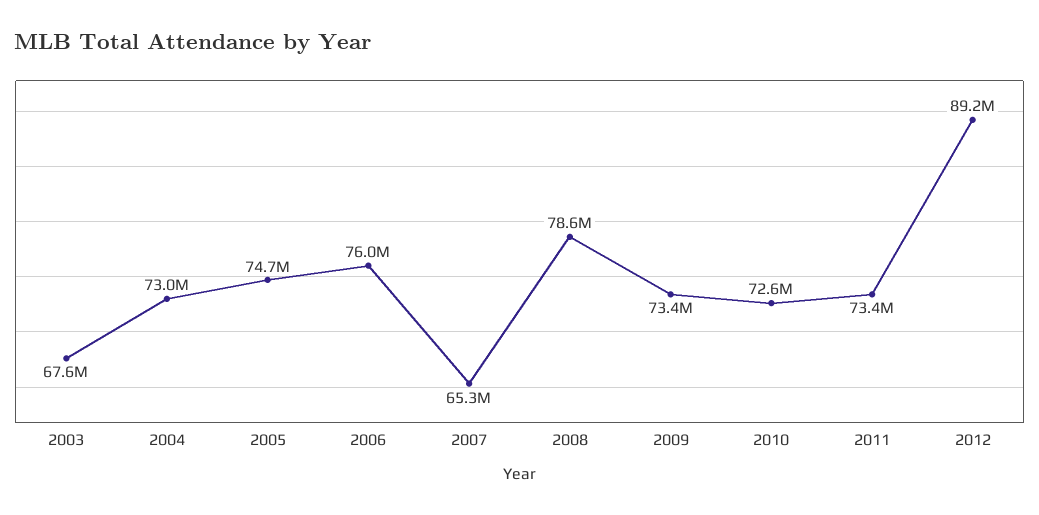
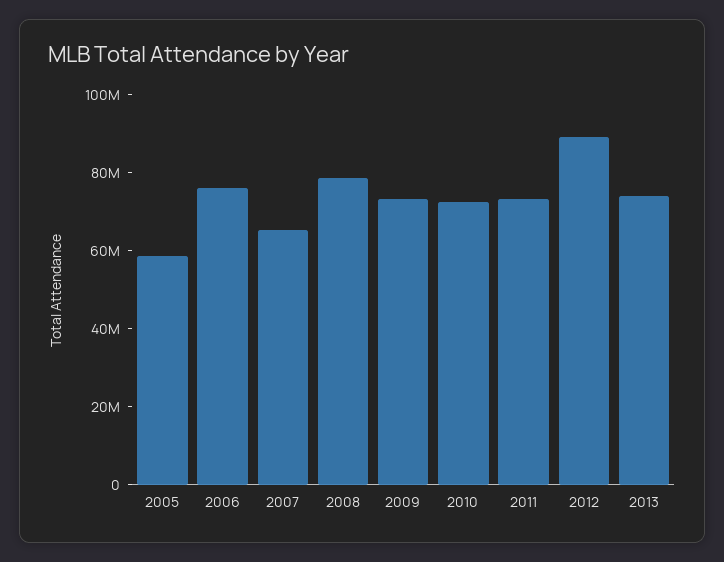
2003: 67600000 -> none
2004: 73000000 -> none
2005: 74700000 -> 60000000
2013: none -> 75000000

